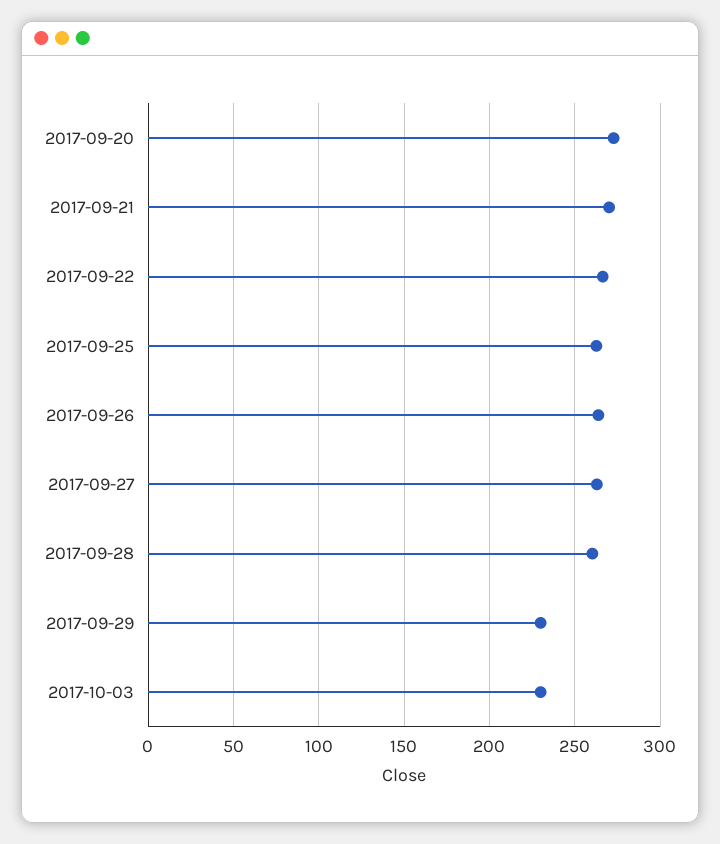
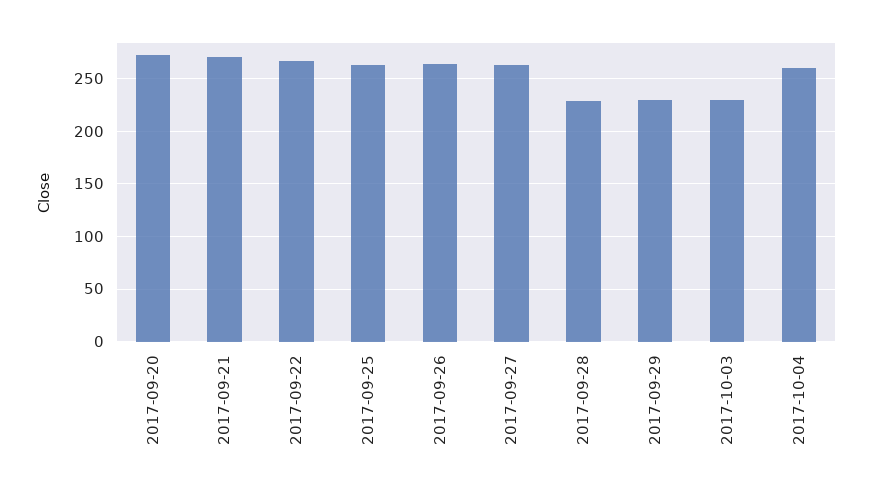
2017-09-28: 260 -> 230
2017-10-04: none -> 260

